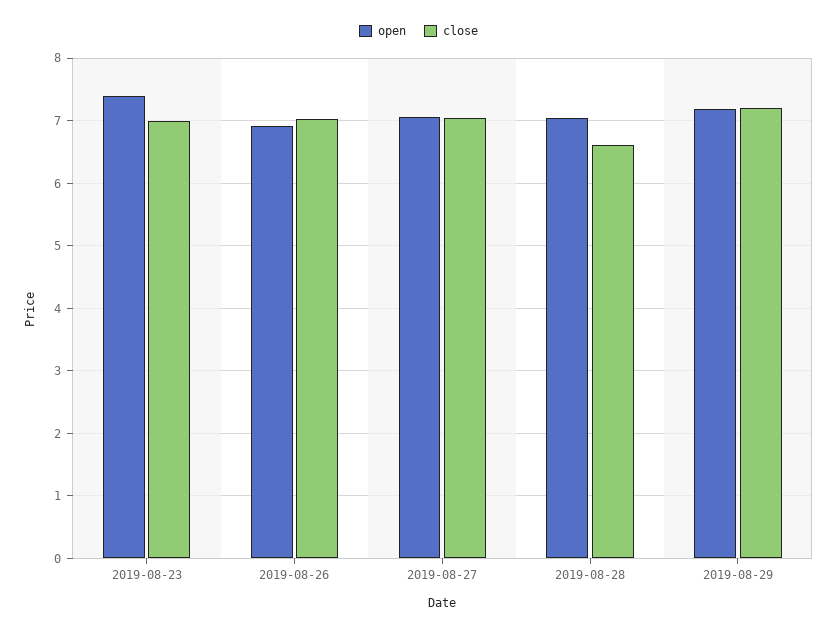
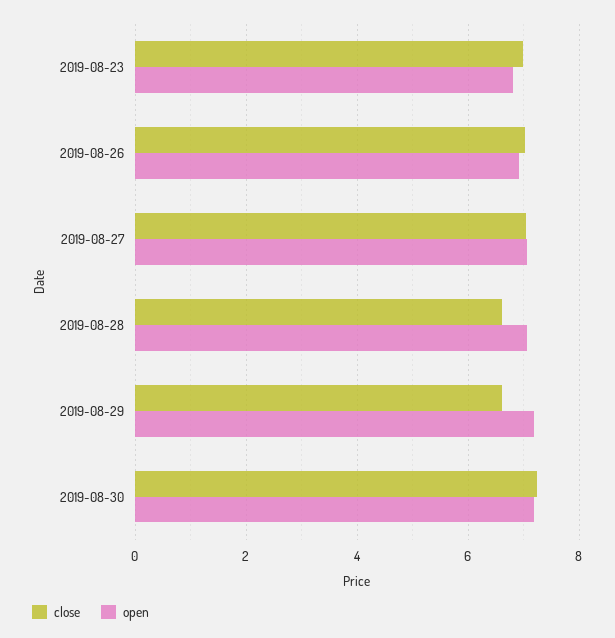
open, 2019-08-23: 7.4 -> 6.8
close, 2019-08-29: 7.2 -> 6.6
close, 2019-08-30: none -> 7.2
open, 2019-08-30: none -> 7.2

